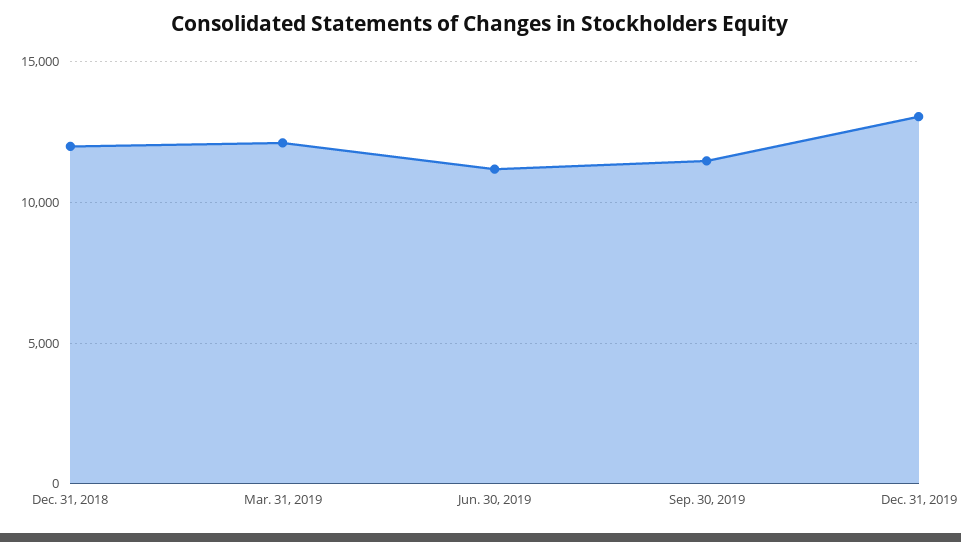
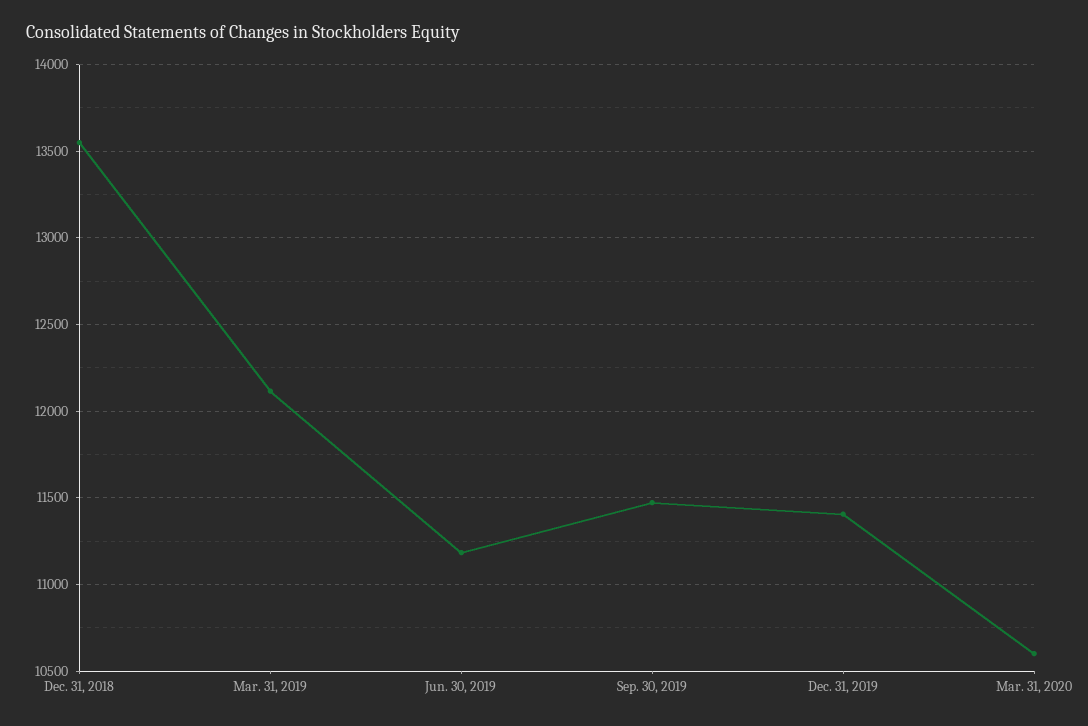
Dec. 31, 2018: 12000 -> 13550
Dec. 31, 2019: 13000 -> 11400
Mar. 31, 2020: none -> 10600

